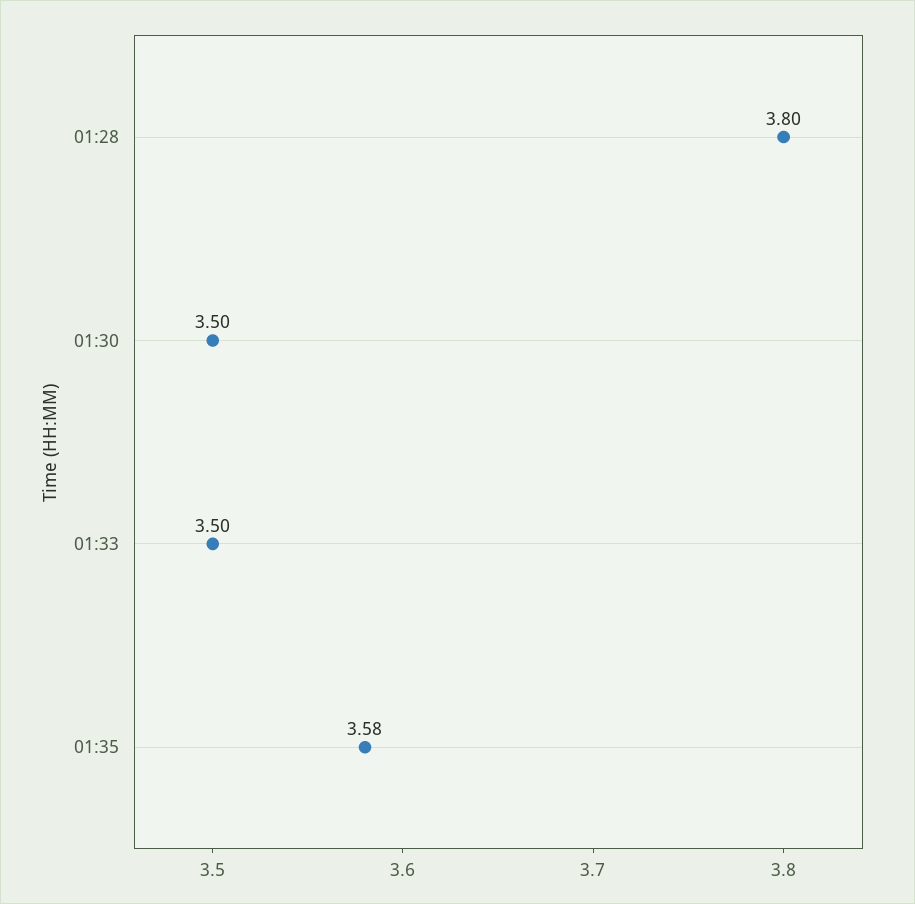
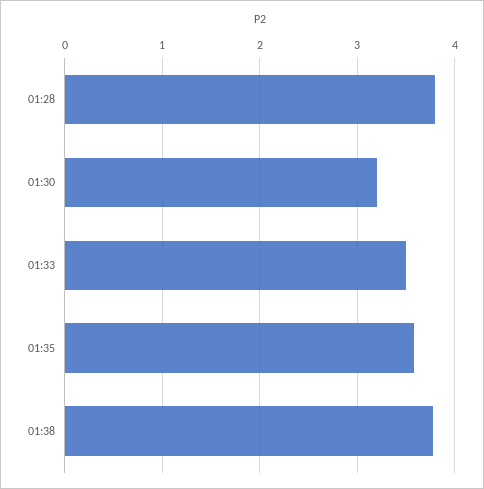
01:30: 3.5 -> 3.2
01:38: none -> 3.8

